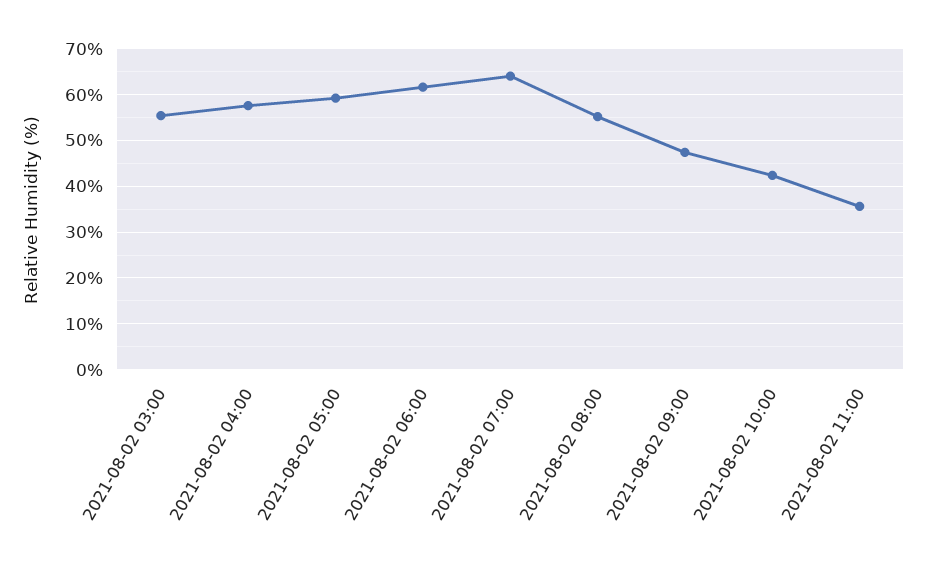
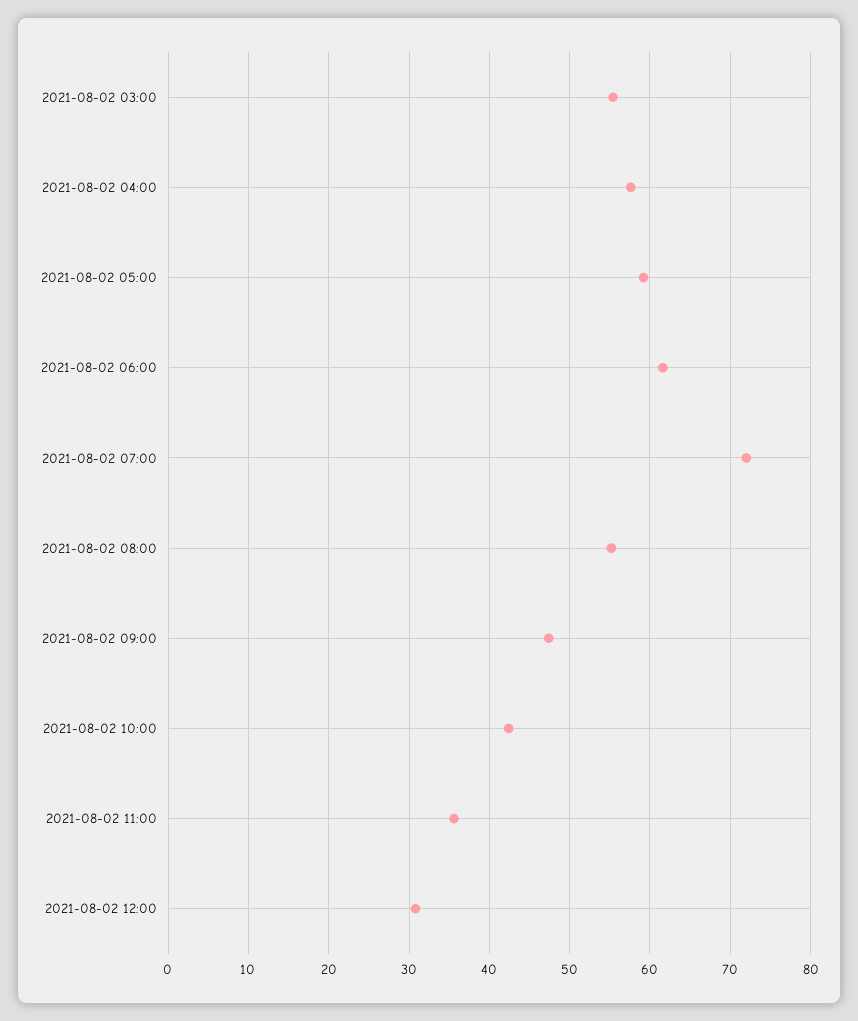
2021-08-02 07:00: 64 -> 72
2021-08-02 12:00: none -> 31

